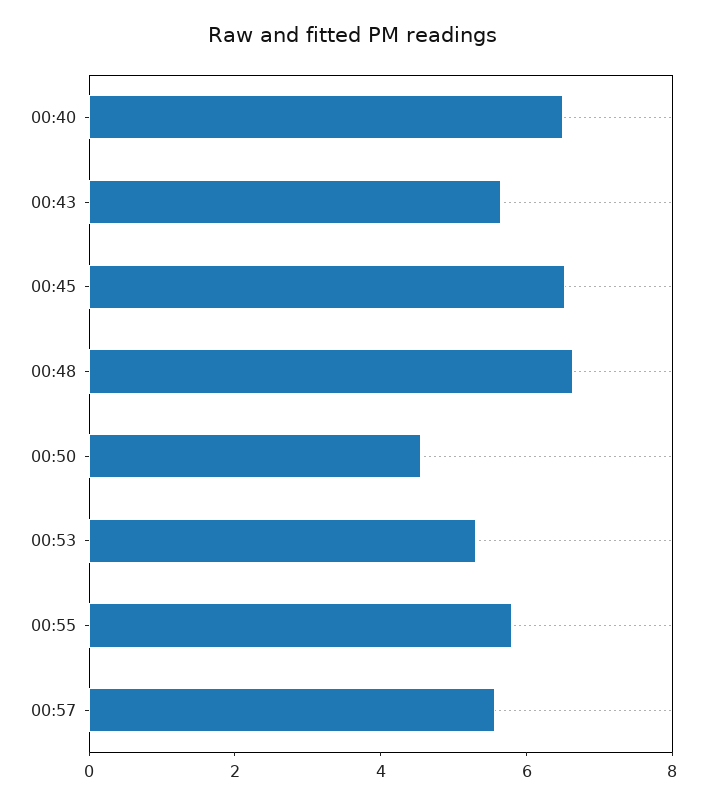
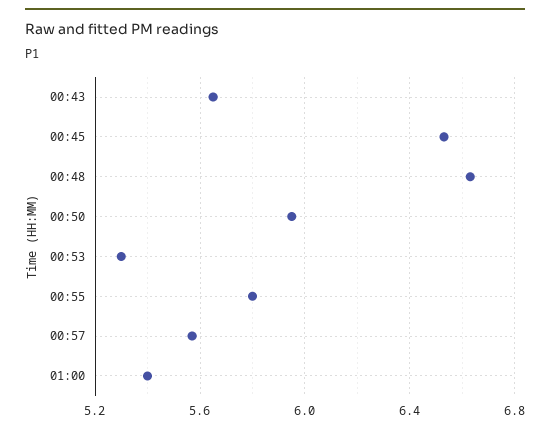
00:40: 6.5 -> none
00:50: 4.5 -> 5.95
01:00: none -> 5.4

